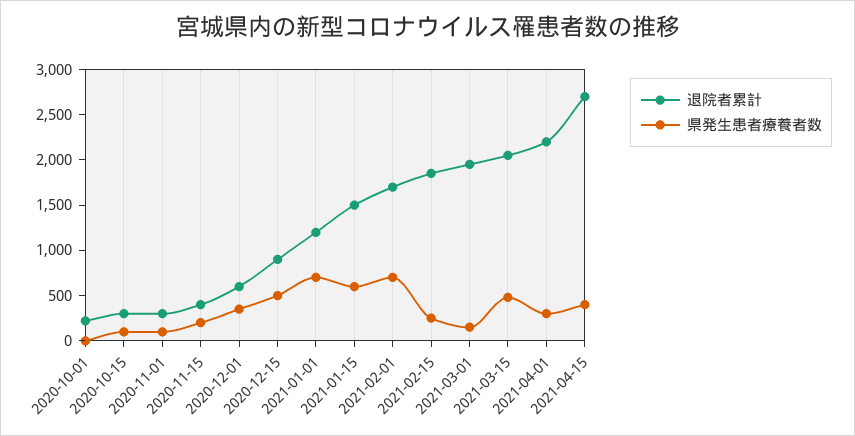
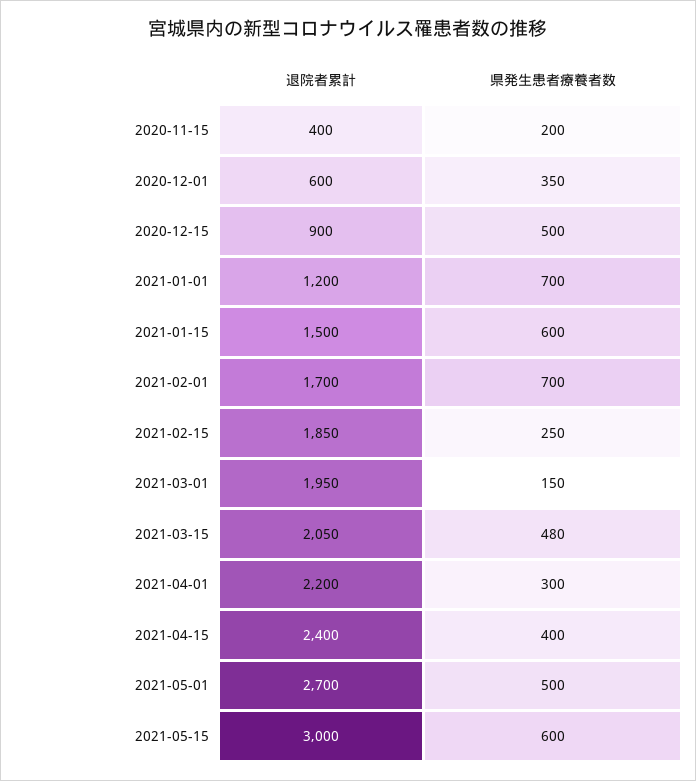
退院者累計, 2020-10-01: 200 -> none
県発生患者療養者数, 2020-10-01: 0 -> none
退院者累計, 2020-10-15: 300 -> none
県発生患者療養者数, 2020-10-15: 100 -> none
退院者累計, 2020-11-01: 300 -> none
県発生患者療養者数, 2020-11-01: 100 -> none
退院者累計, 2021-04-15: 2700 -> 2400
退院者累計, 2021-05-01: none -> 2700
県発生患者療養者数, 2021-05-01: none -> 500
退院者累計, 2021-05-15: none -> 3000
県発生患者療養者数, 2021-05-15: none -> 600

